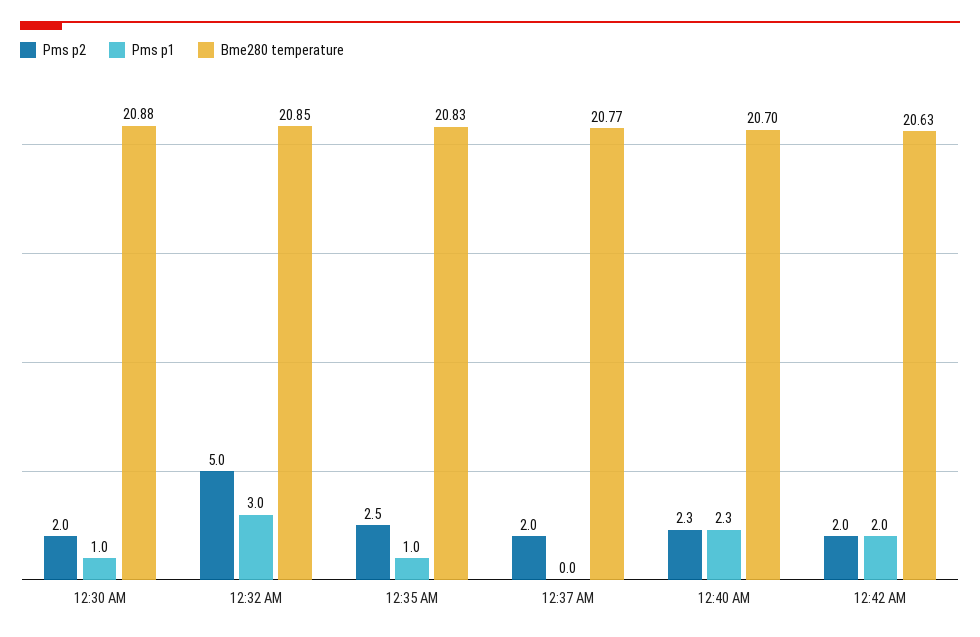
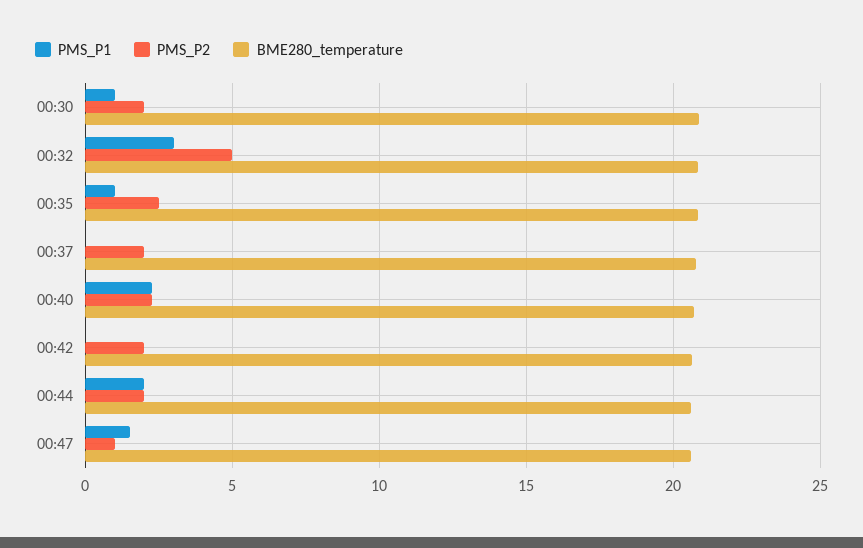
Pms p1, 12:42 AM: 2 -> 0
Pms p1, 00:44: none -> 2
Pms p2, 00:44: none -> 2
Bme280 temperature, 00:44: none -> 20.5
Pms p1, 00:47: none -> 1.5
Pms p2, 00:47: none -> 1
Bme280 temperature, 00:47: none -> 20.5

